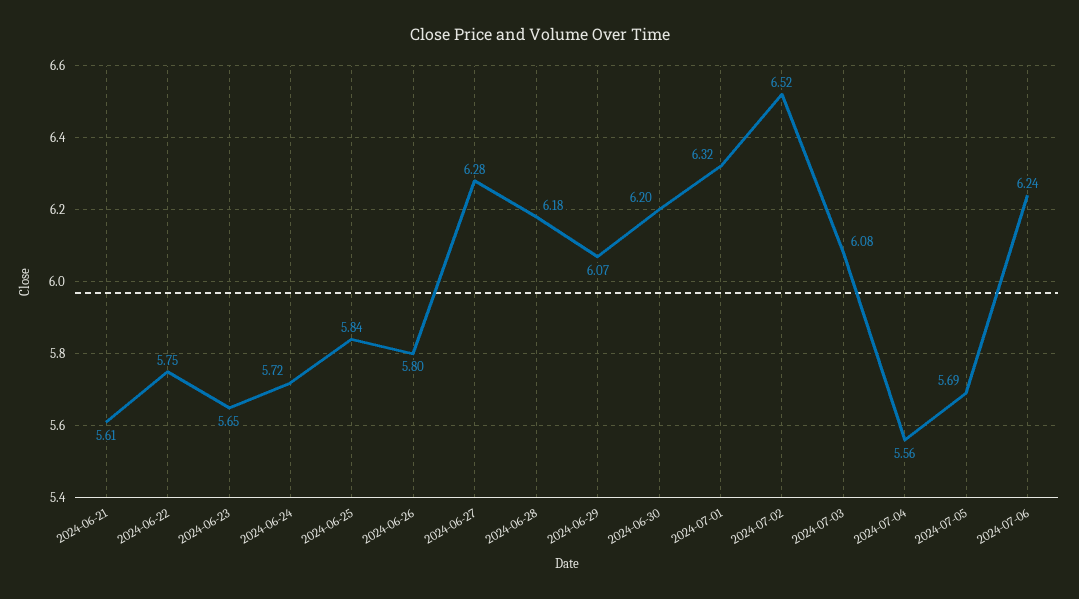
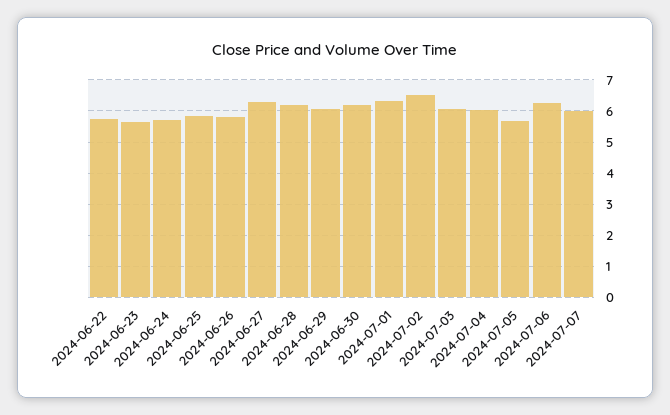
2024-06-21: 5.61 -> none
2024-07-04: 5.56 -> 6
2024-07-07: none -> 6

